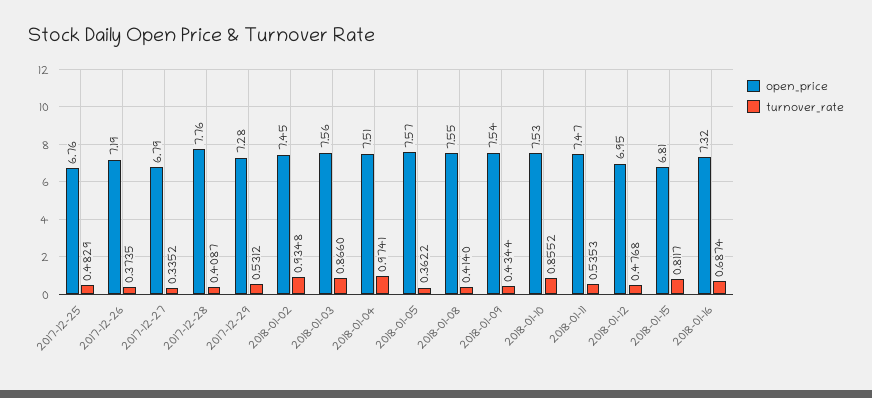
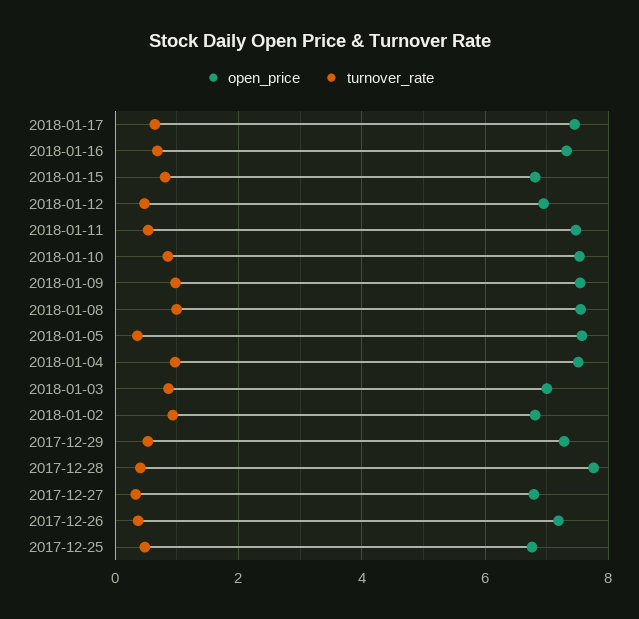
open_price, 2018-01-02: 7.45 -> 6.8
open_price, 2018-01-03: 7.56 -> 7
turnover_rate, 2018-01-08: 0.414 -> 1
turnover_rate, 2018-01-09: 0.4344 -> 1
open_price, 2018-01-17: none -> 7.4
turnover_rate, 2018-01-17: none -> 0.6

